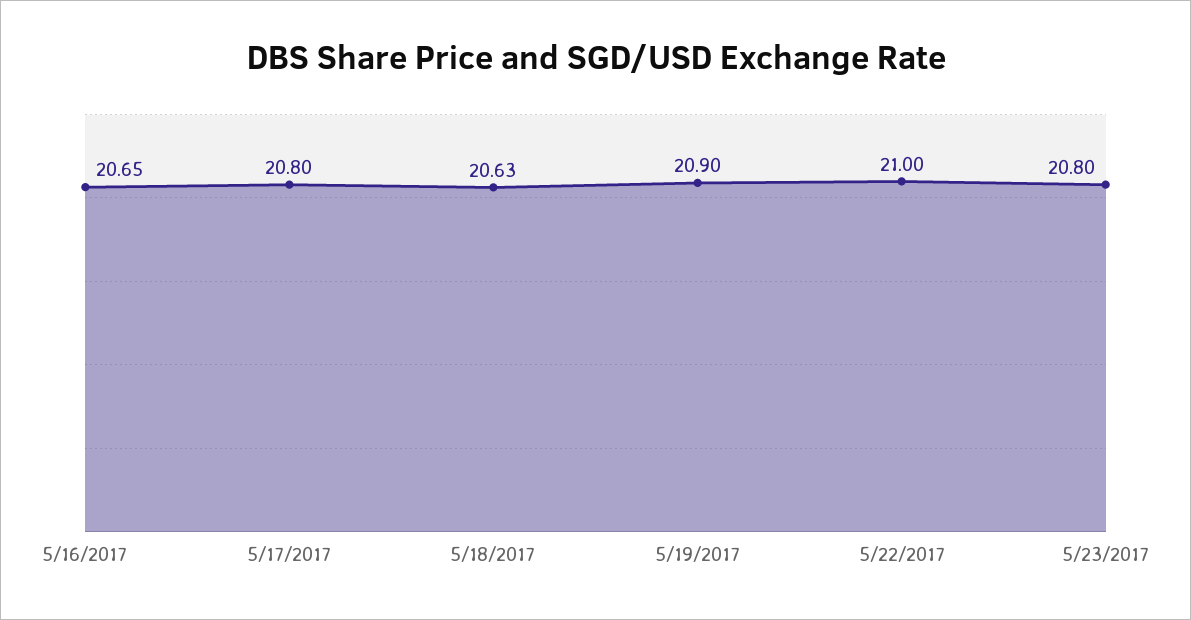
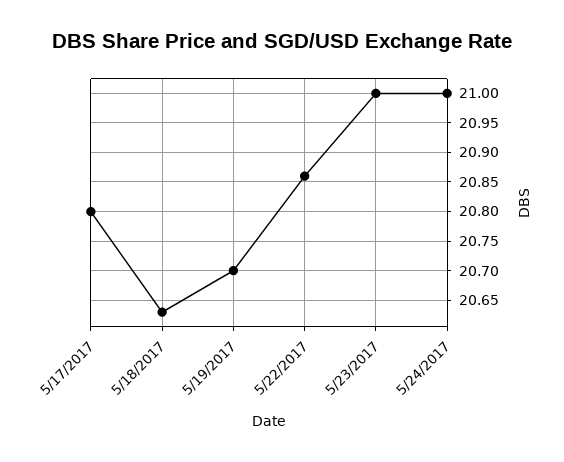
5/16/2017: 20.65 -> none
5/19/2017: 20.9 -> 20.7
5/22/2017: 21 -> 20.85
5/23/2017: 20.8 -> 21
5/24/2017: none -> 21

